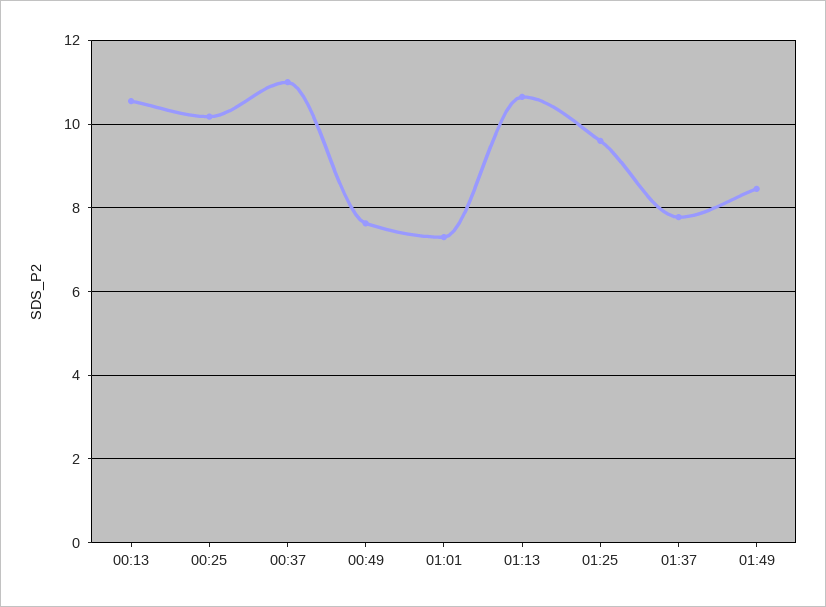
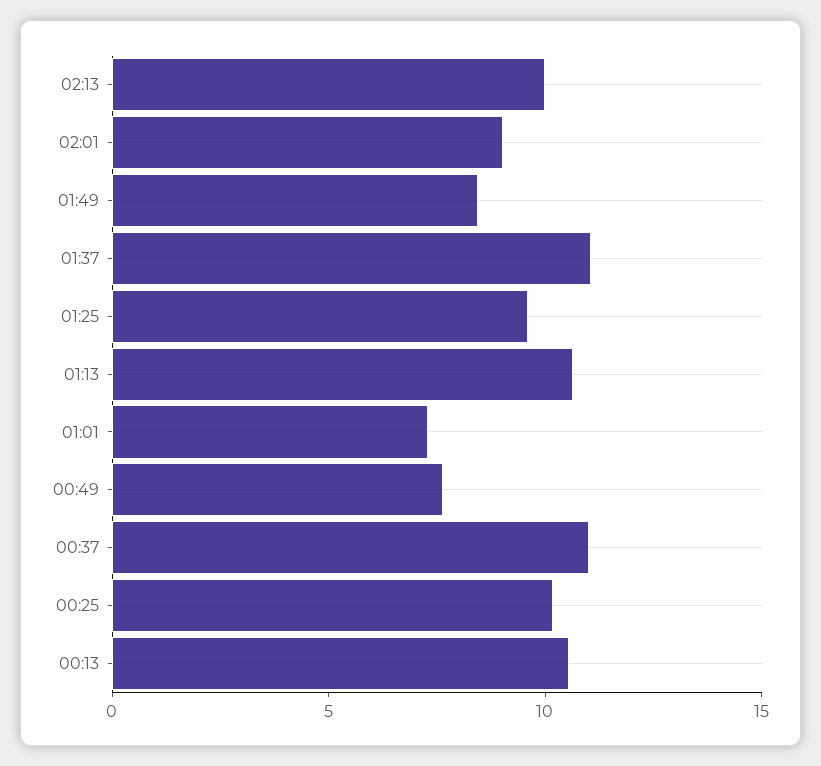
01:37: 7.8 -> 11
02:13: none -> 10
02:01: none -> 9

